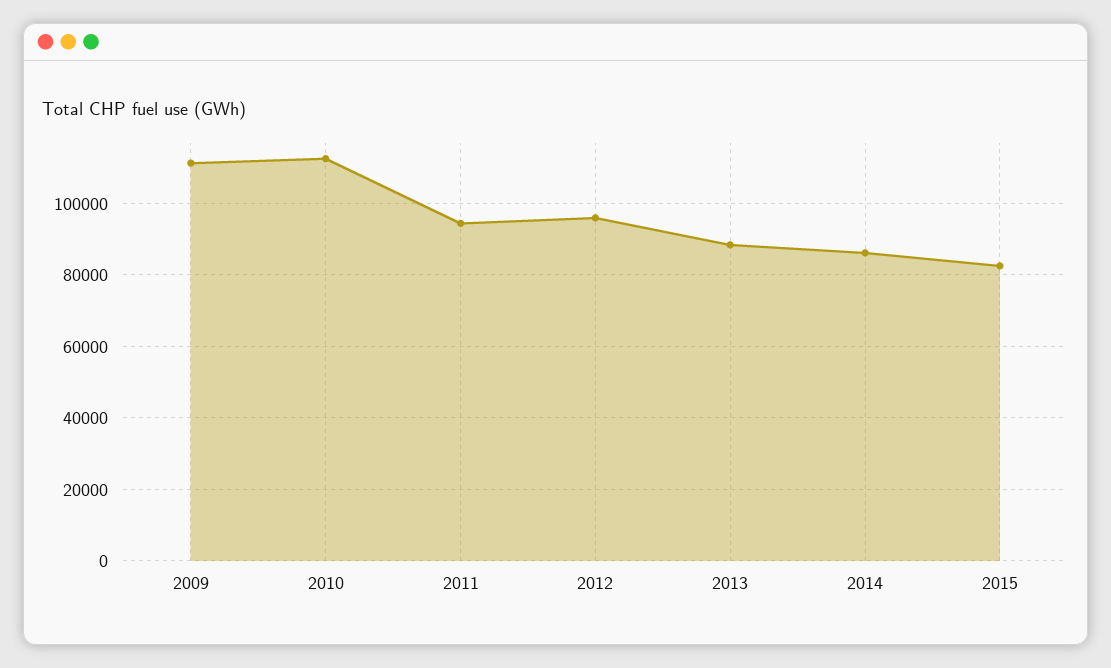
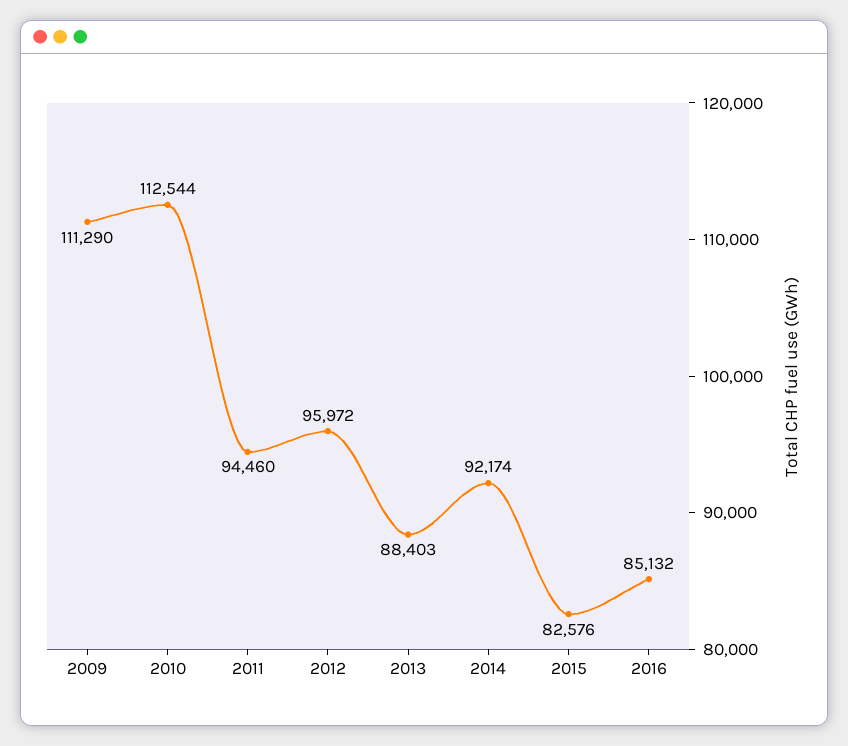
2014: 86000 -> 92174
2016: none -> 85132

